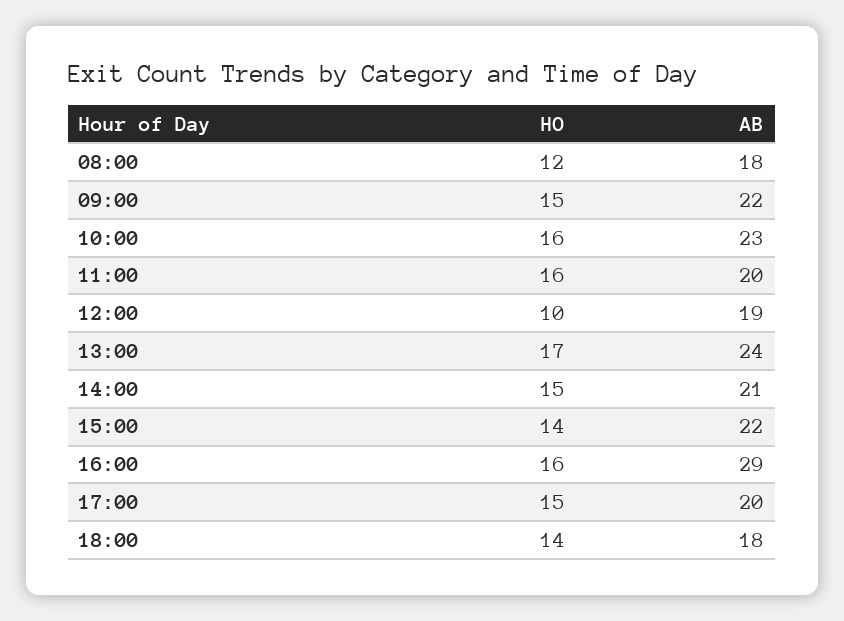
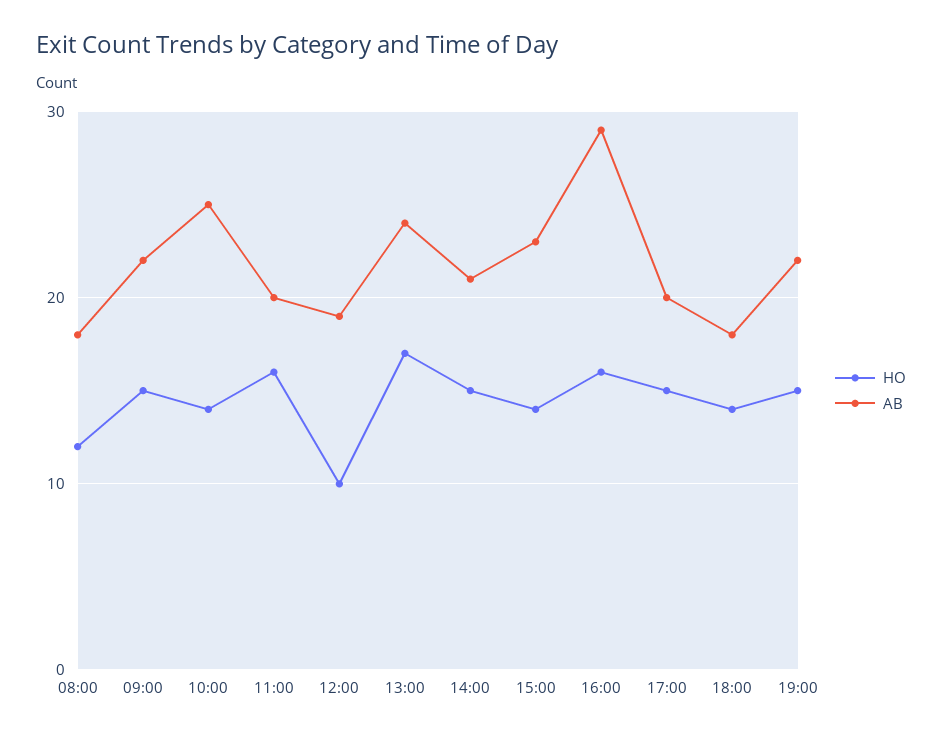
HO, 10:00: 16 -> 14
AB, 10:00: 23 -> 25
AB, 15:00: 22 -> 23
HO, 19:00: none -> 15
AB, 19:00: none -> 22

